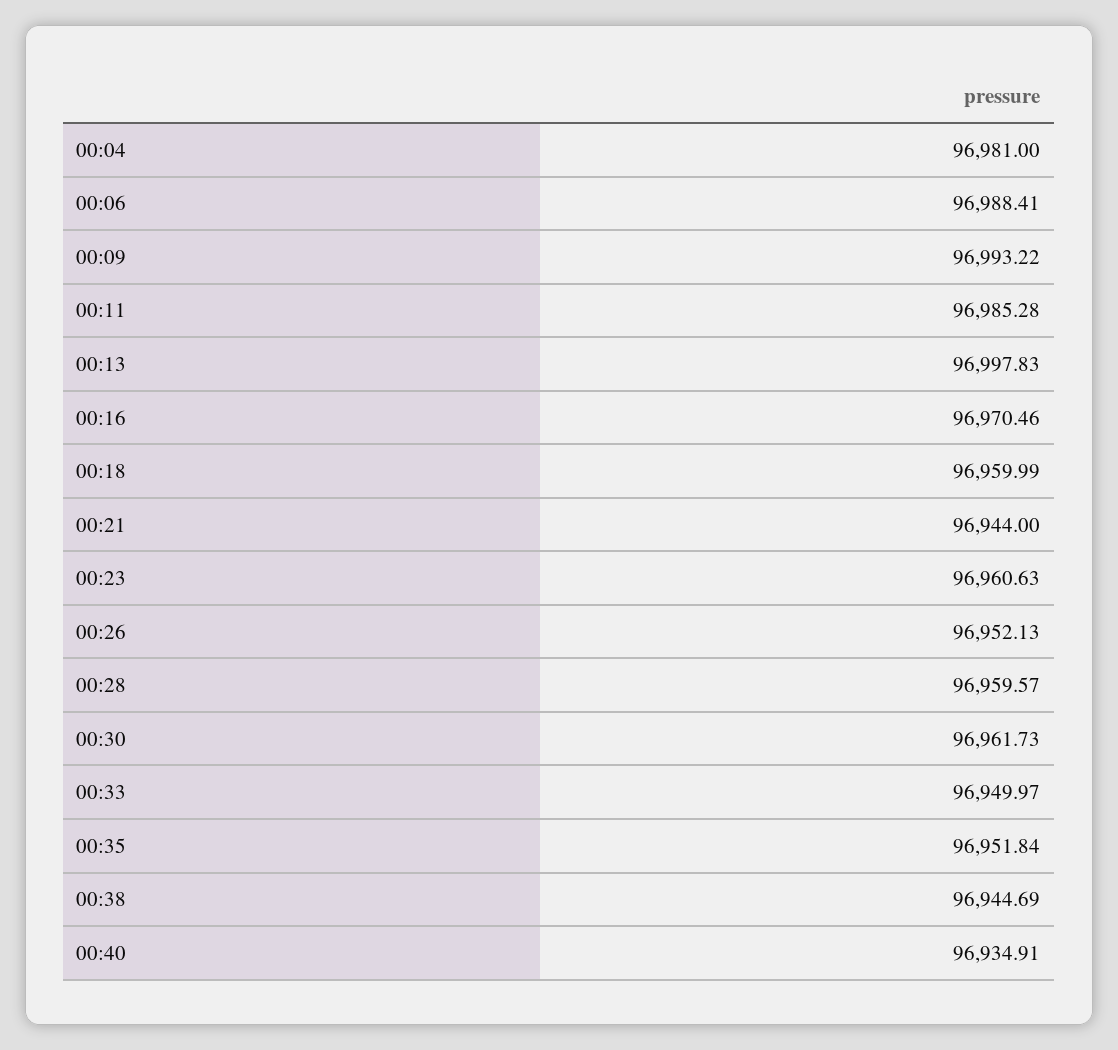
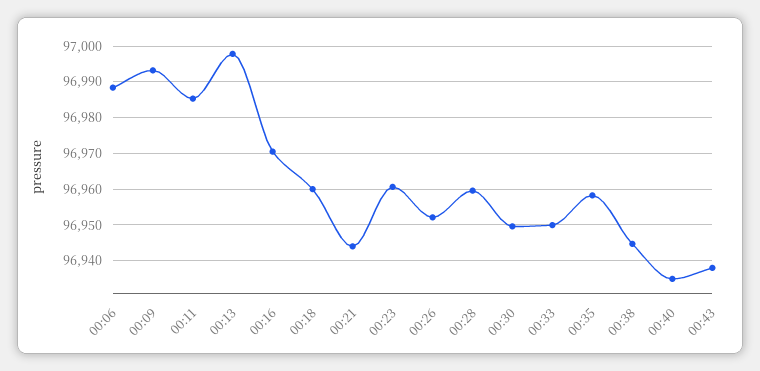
00:04: 96981 -> none
00:30: 96961.73 -> 96950
00:35: 96951.84 -> 96958
00:43: none -> 96938

